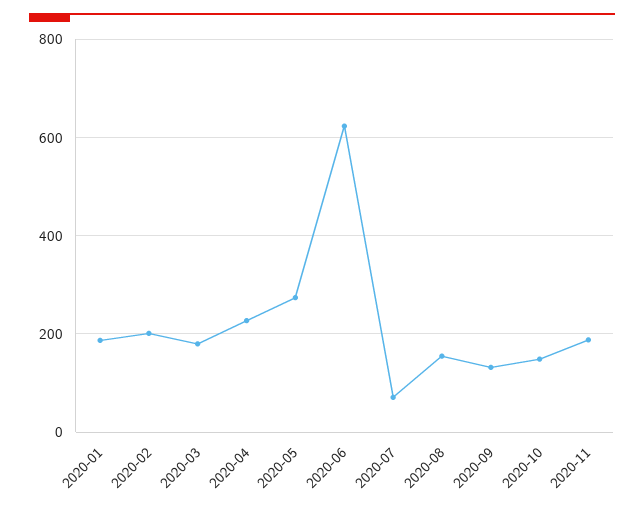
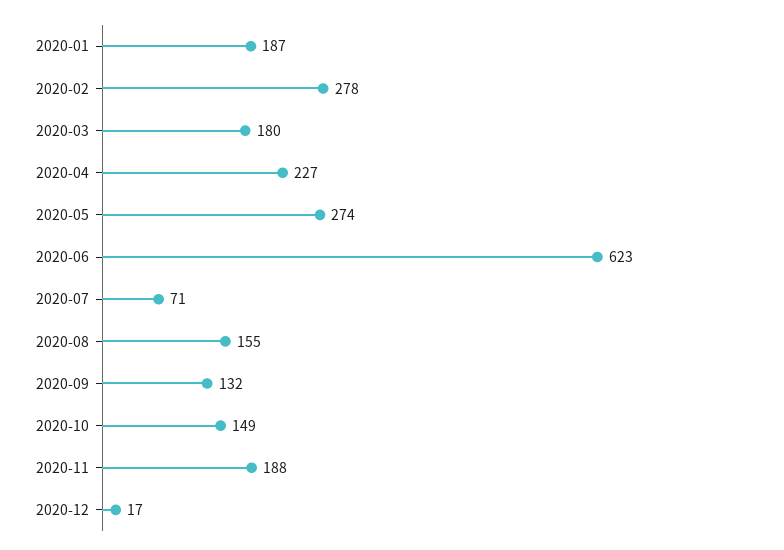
2020-02: 200 -> 278
2020-12: none -> 17

